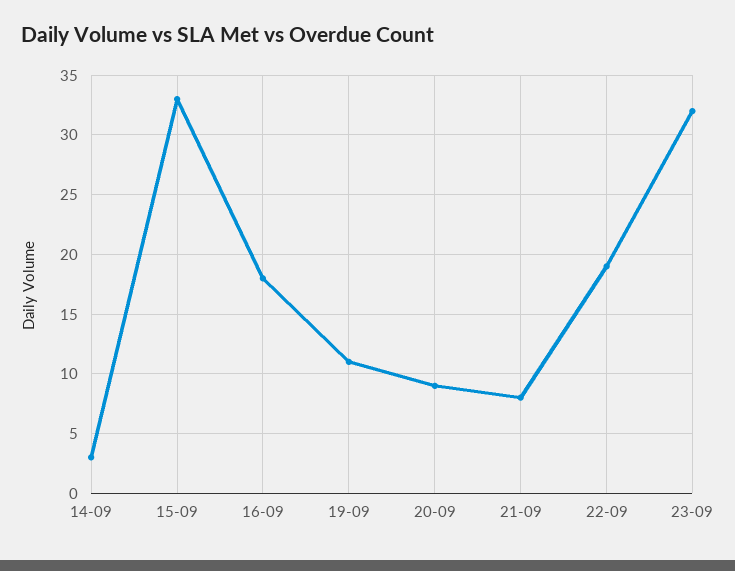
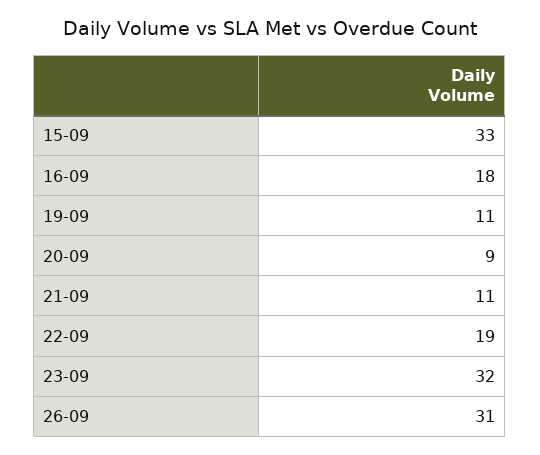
14-09: 3 -> none
21-09: 8 -> 11
26-09: none -> 31

